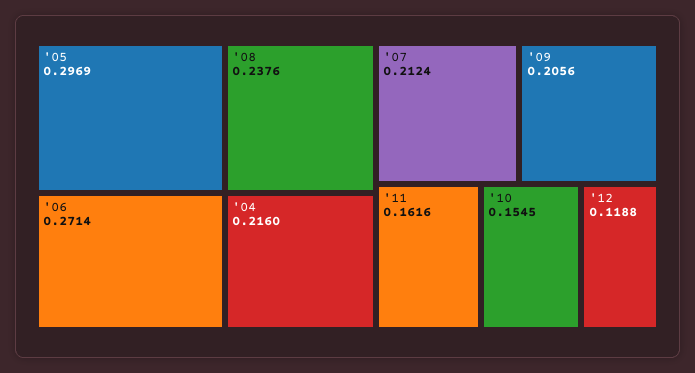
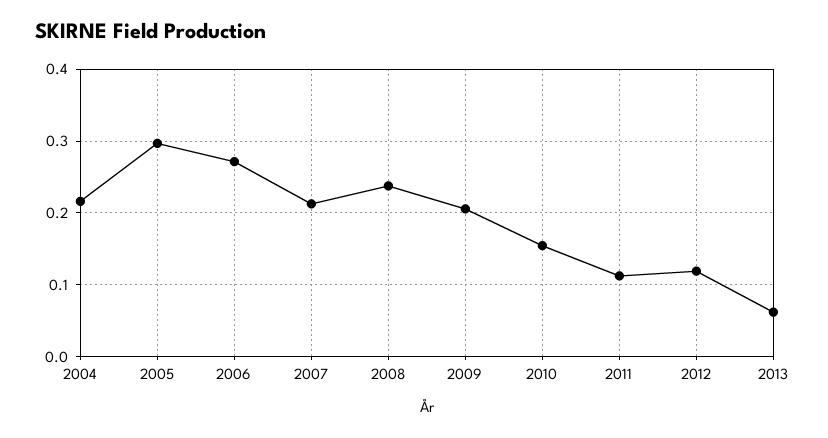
'11: 0.1616 -> 0.11
2013: none -> 0.06

